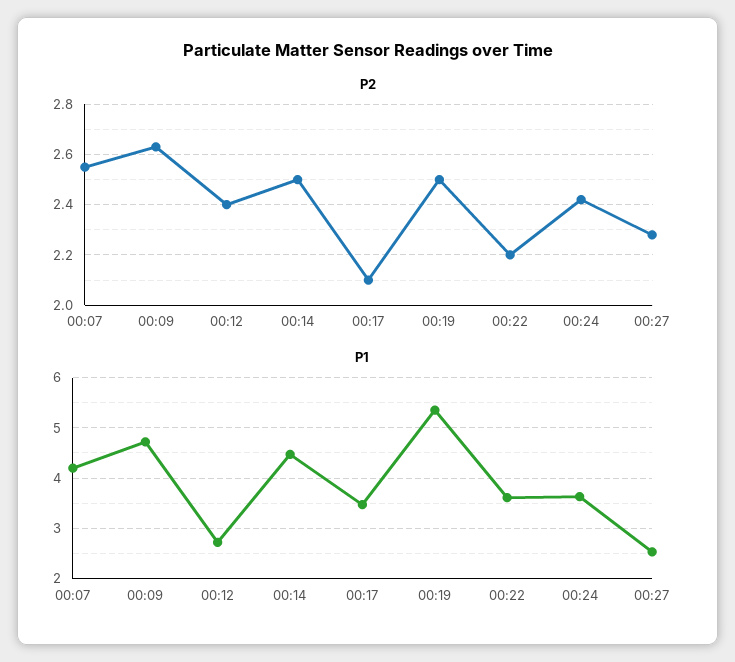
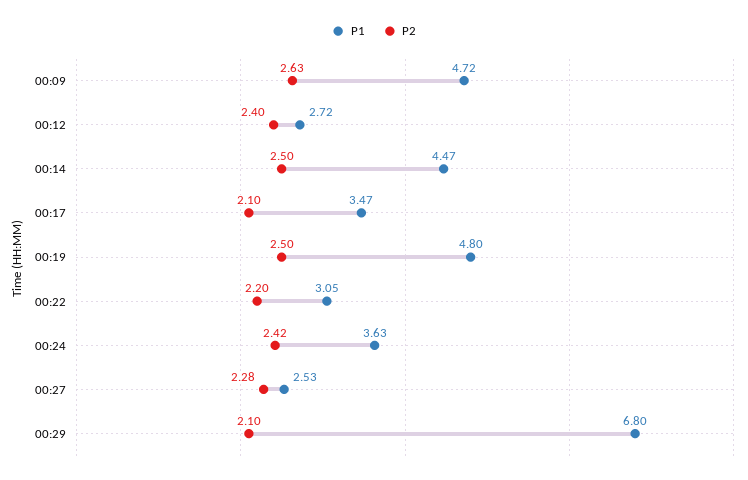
P2, 00:07: 2.55 -> none
P1, 00:07: 4.2 -> none
P1, 00:19: 5.4 -> 4.8
P1, 00:22: 3.6 -> 3.05
P1, 00:29: none -> 6.8
P2, 00:29: none -> 2.1

